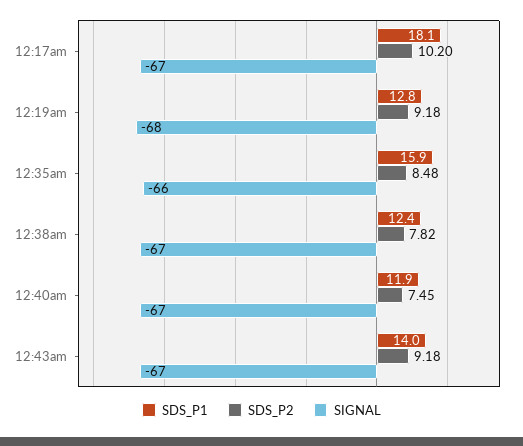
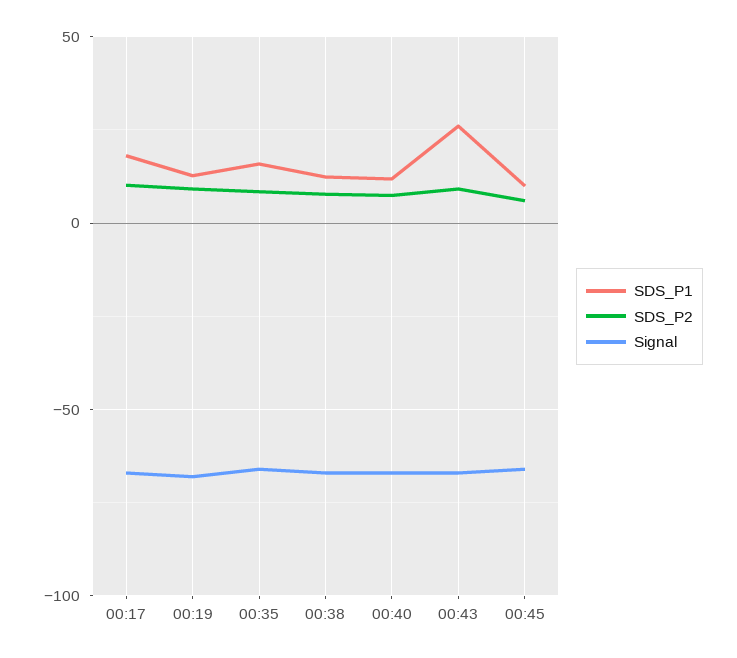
SDS_P1, 12:43am: 14 -> 25
SDS_P1, 00:45: none -> 10
SDS_P2, 00:45: none -> 5
SIGNAL, 00:45: none -> -65

